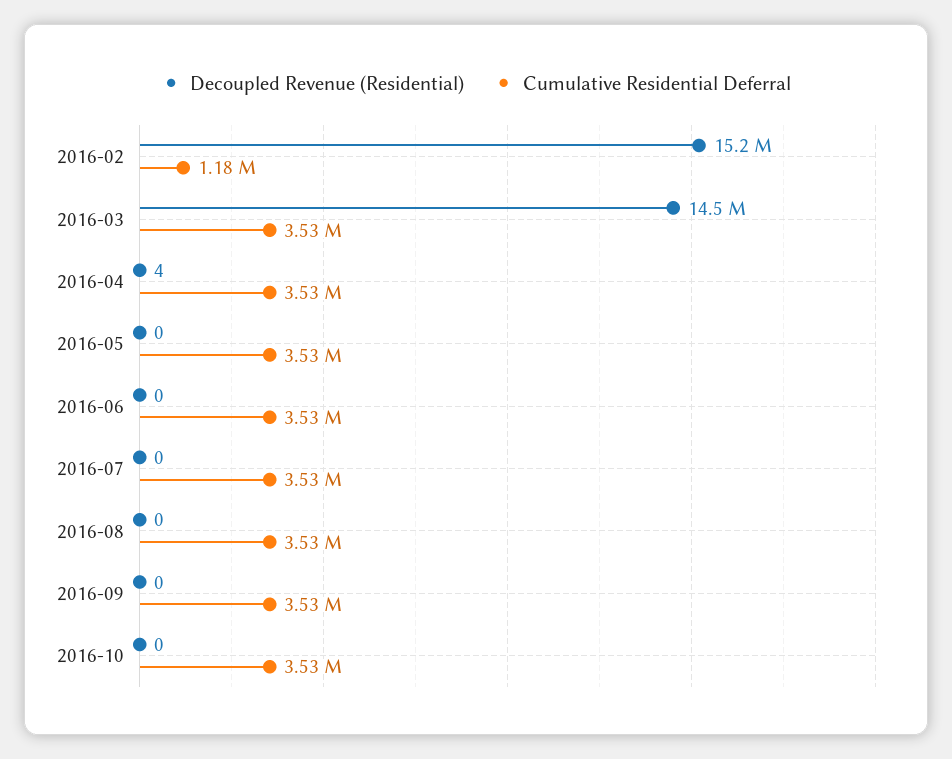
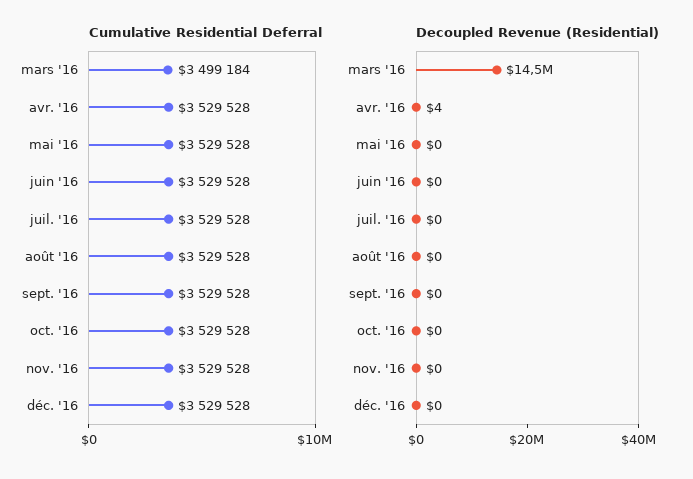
Decoupled Revenue (Residential), 2016-02: 15200000 -> none
Cumulative Residential Deferral, 2016-02: 1180000 -> none
Cumulative Residential Deferral, 2016-03: 3530000 -> 3499184
Cumulative Residential Deferral, nov. '16: none -> 3529528
Cumulative Residential Deferral, déc. '16: none -> 3529528
Decoupled Revenue (Residential), nov. '16: none -> 0
Decoupled Revenue (Residential), déc. '16: none -> 0

